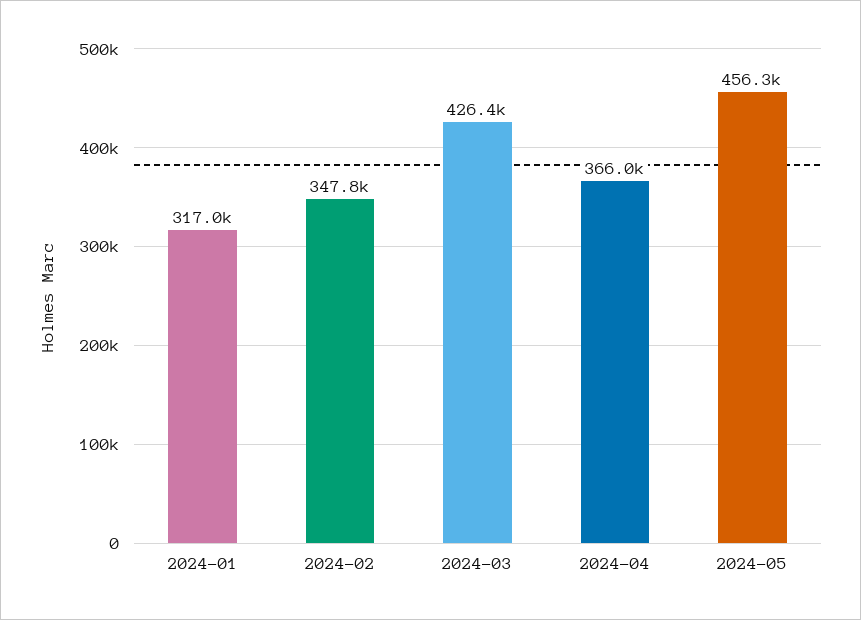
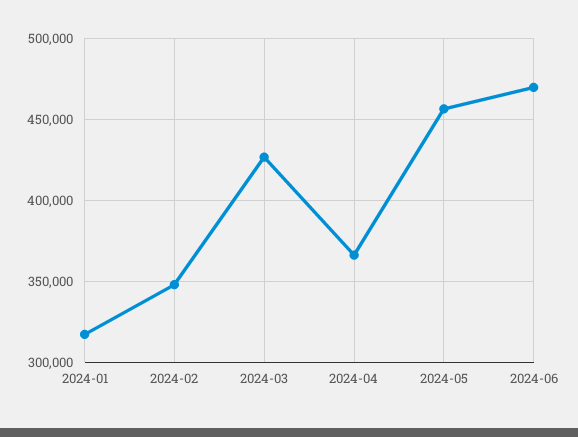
2024-06: none -> 470000

